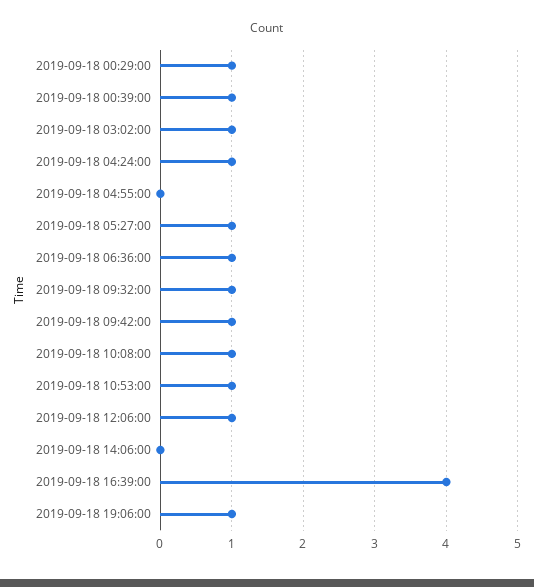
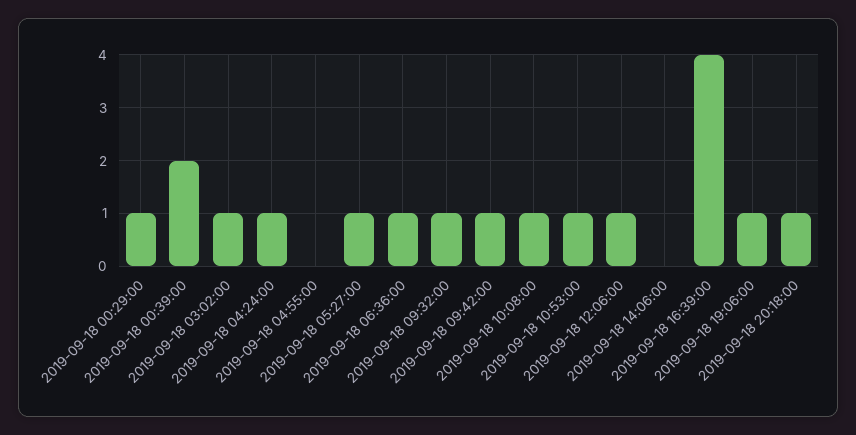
2019-09-18 00:39:00: 1 -> 2
2019-09-18 20:18:00: none -> 1

